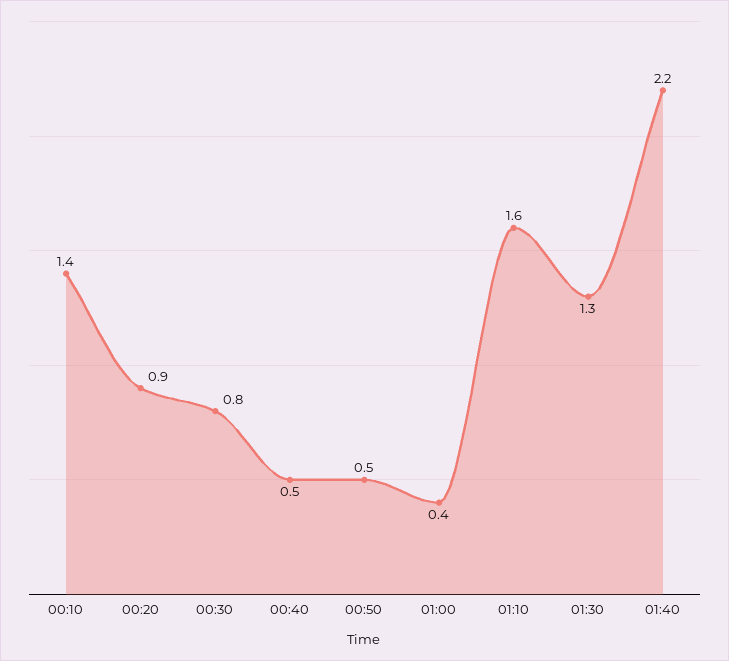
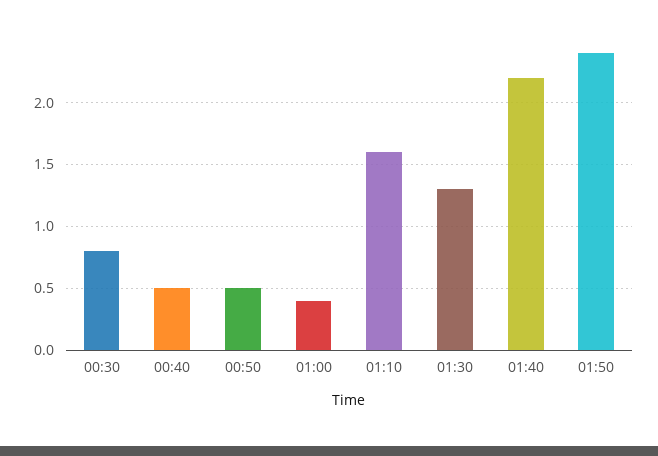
00:10: 1.4 -> none
00:20: 0.9 -> none
01:50: none -> 2.4

